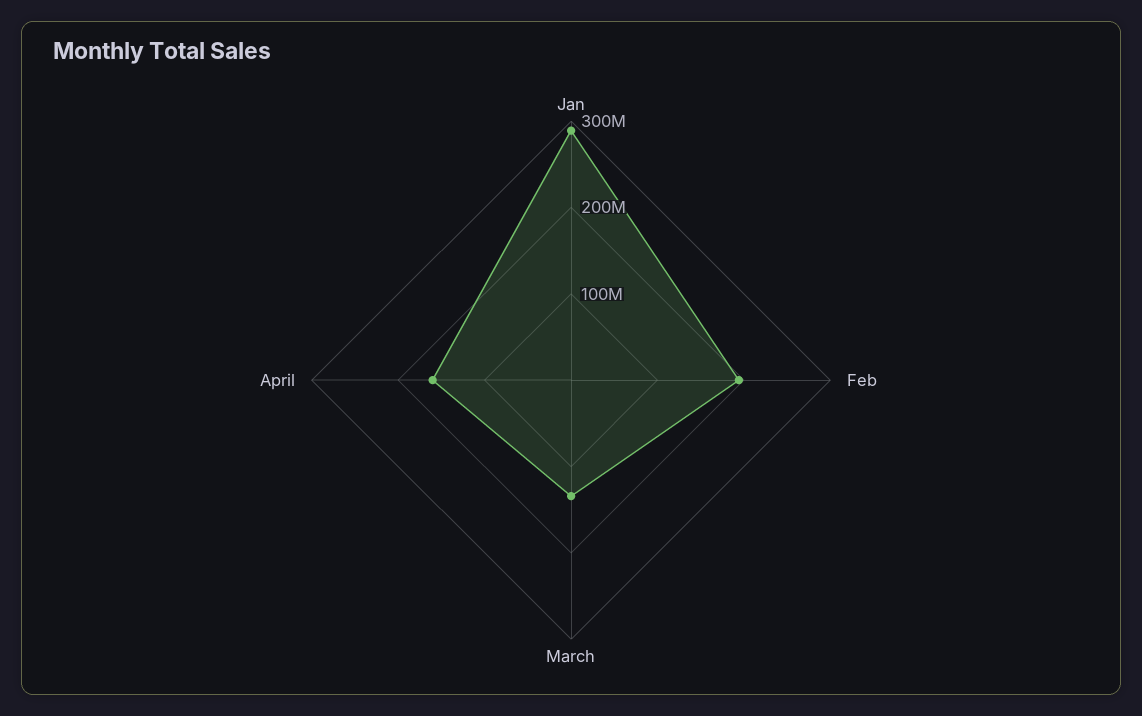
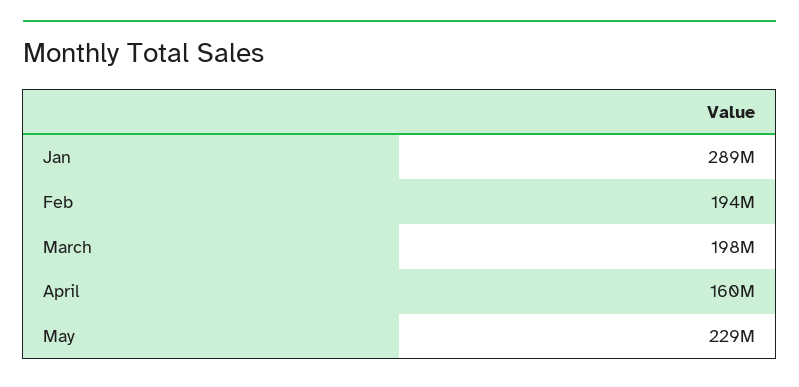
March: 140000000 -> 198000000
May: none -> 229000000

